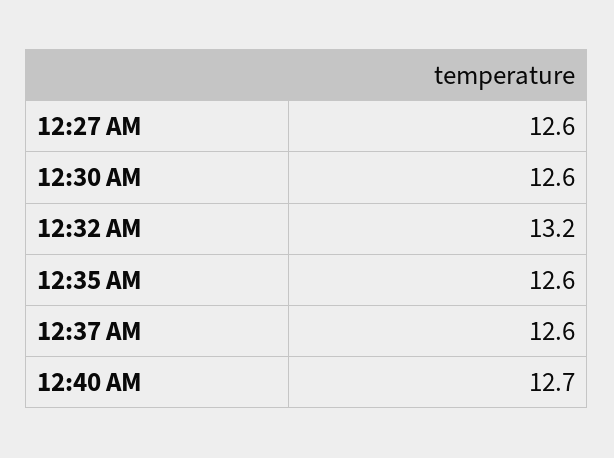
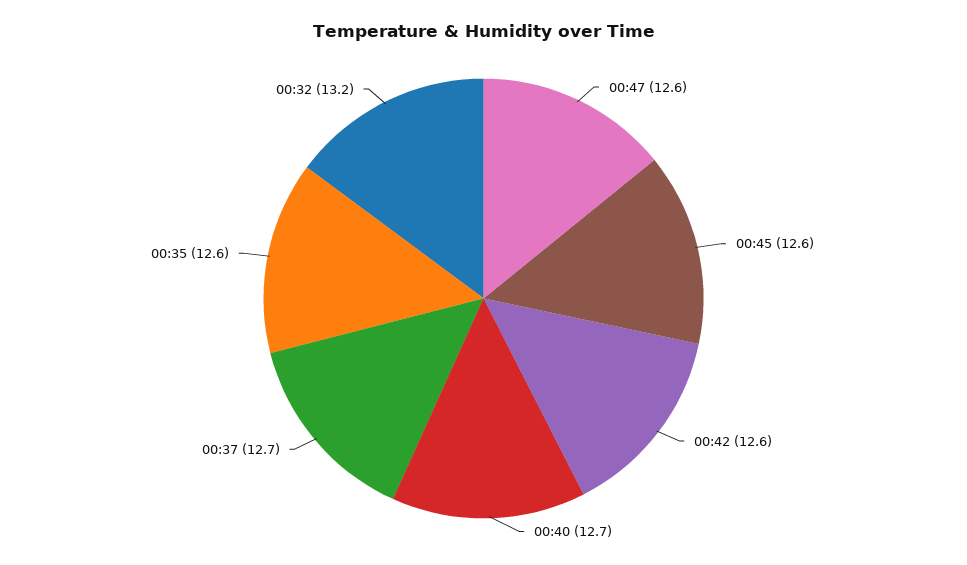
12:27 AM: 12.6 -> none
12:30 AM: 12.6 -> none
12:37 AM: 12.6 -> 12.7
00:47: none -> 12.6
00:45: none -> 12.6
00:42: none -> 12.6

